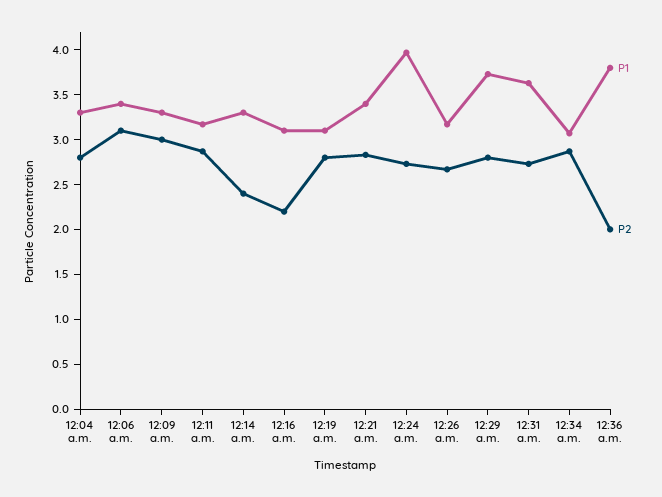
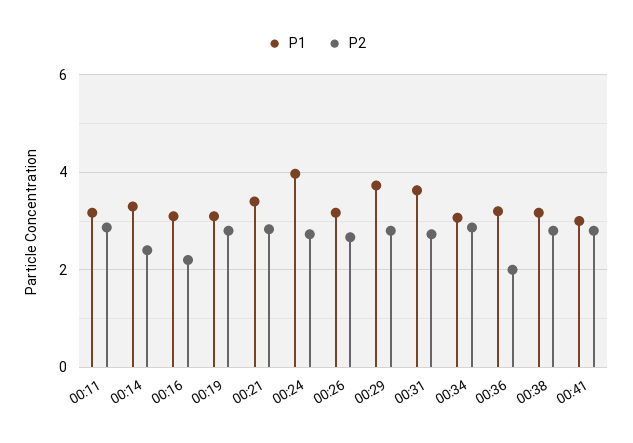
P1, 12:04 a.m.: 3.3 -> none
P2, 12:04 a.m.: 2.8 -> none
P1, 12:06 a.m.: 3.4 -> none
P2, 12:06 a.m.: 3.1 -> none
P1, 12:09 a.m.: 3.3 -> none
P2, 12:09 a.m.: 3 -> none
P1, 12:36 a.m.: 3.8 -> 3.2
P1, 00:38: none -> 3.2
P2, 00:38: none -> 2.8
P1, 00:41: none -> 3
P2, 00:41: none -> 2.8

